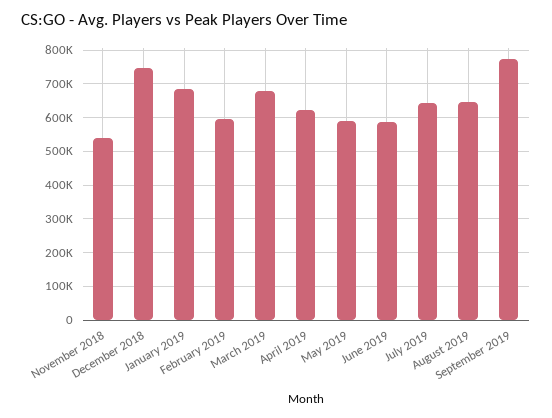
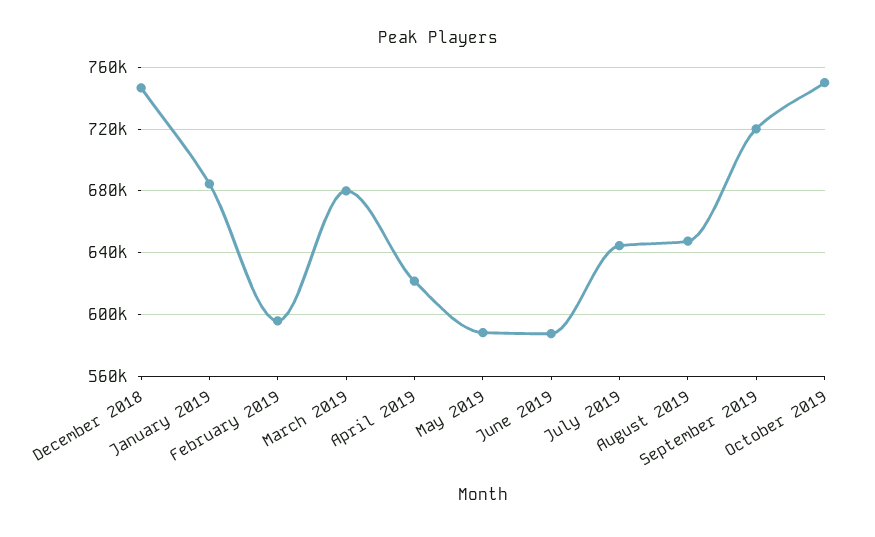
November 2018: 540000 -> none
September 2019: 780000 -> 720000
October 2019: none -> 750000

